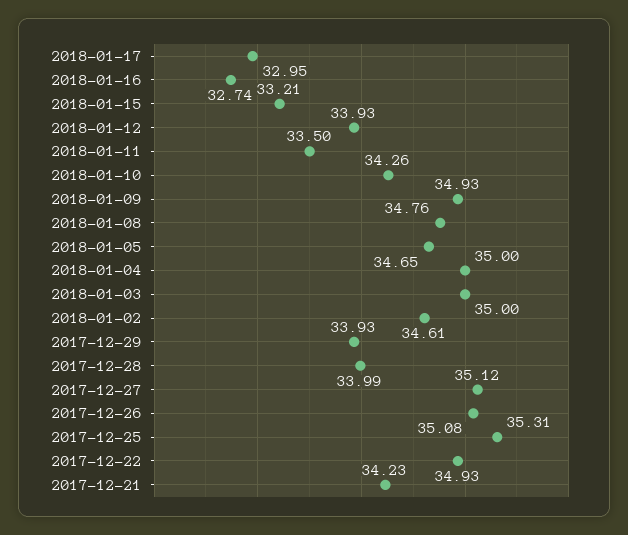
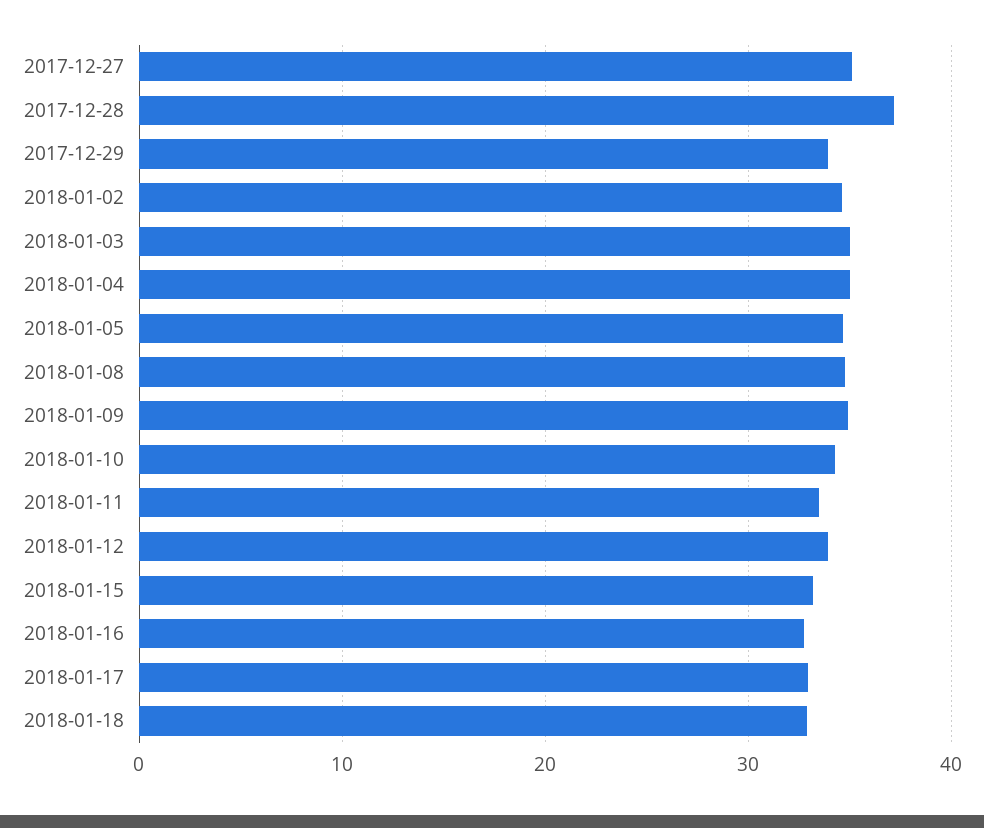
2017-12-28: 33.99 -> 37
2017-12-26: 35.08 -> none
2017-12-25: 35.31 -> none
2017-12-22: 34.93 -> none
2017-12-21: 34.23 -> none
2018-01-18: none -> 33

